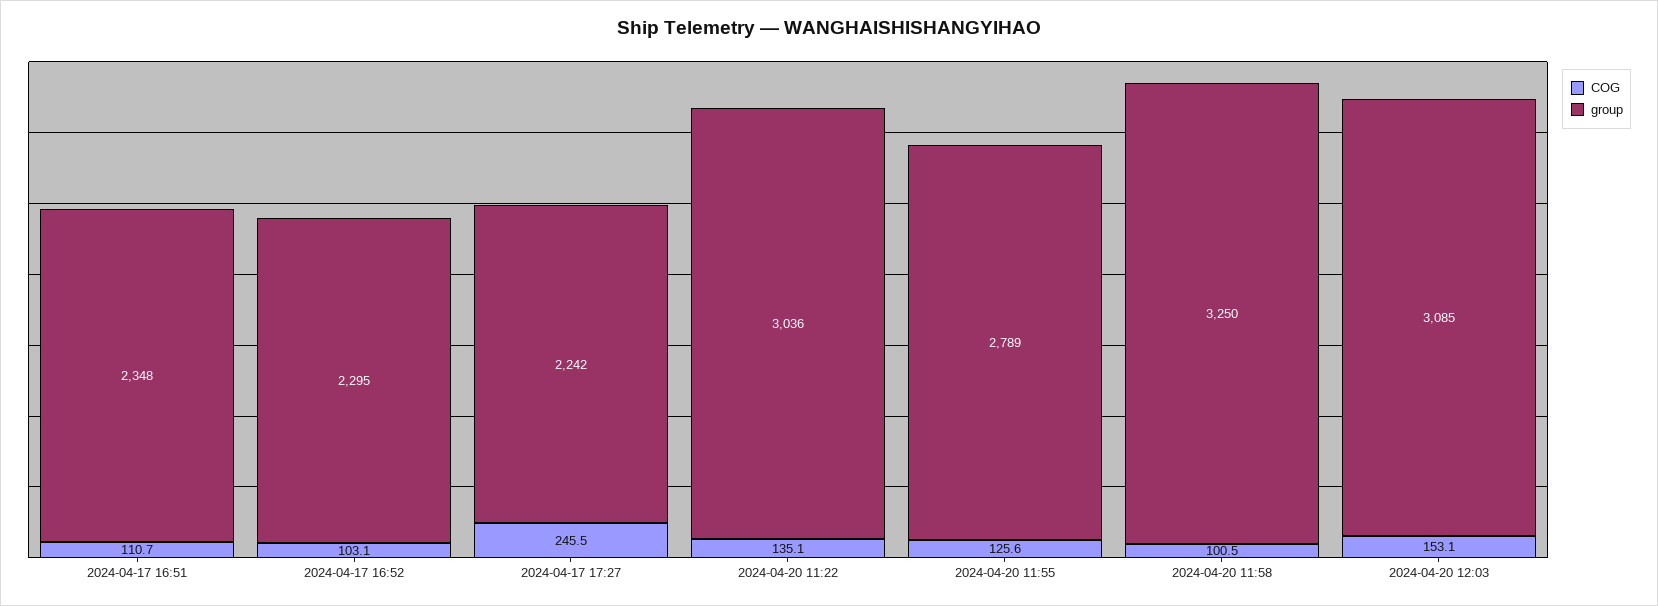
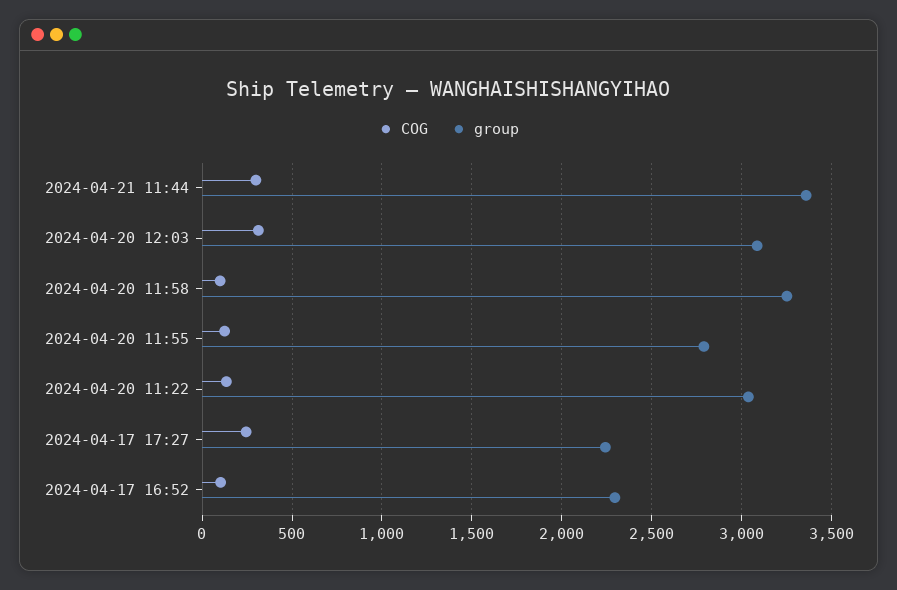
COG, 2024-04-17 16:51: 110.7 -> none
group, 2024-04-17 16:51: 2348 -> none
COG, 2024-04-20 12:03: 153.1 -> 300
COG, 2024-04-21 11:44: none -> 300
group, 2024-04-21 11:44: none -> 3350

